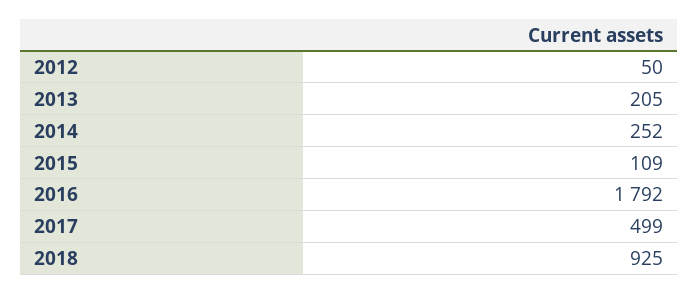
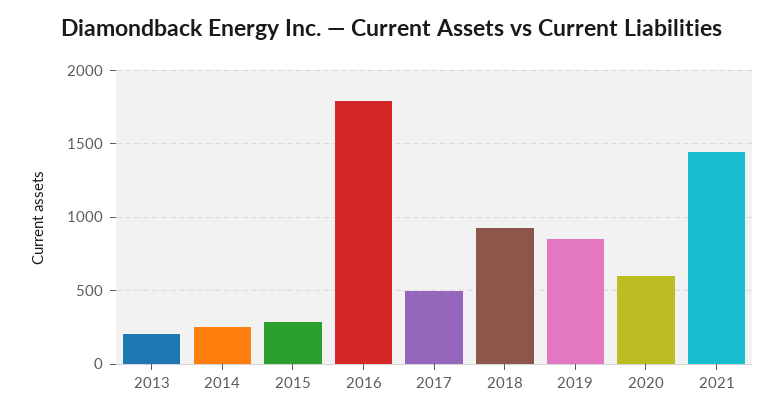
2012: 50 -> none
2015: 109 -> 300
2019: none -> 850
2020: none -> 600
2021: none -> 1450

